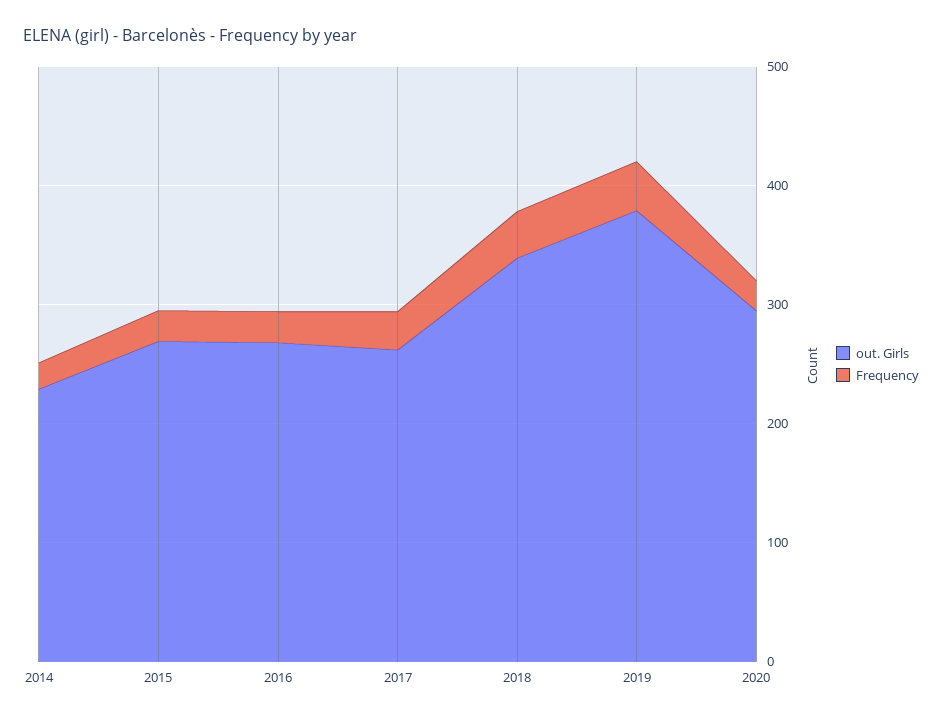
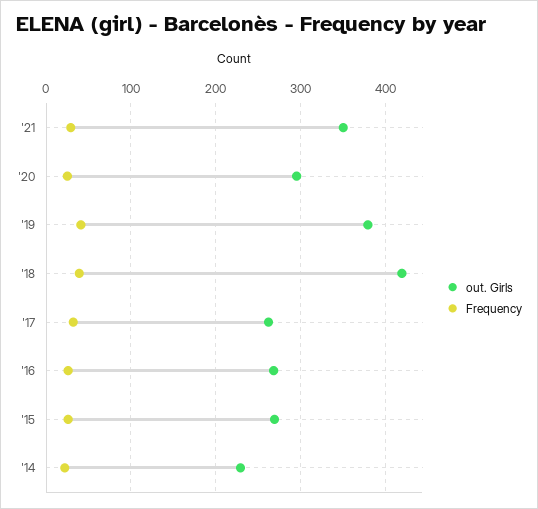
out. Girls, 2018: 340 -> 420
out. Girls, '21: none -> 350
Frequency, '21: none -> 30

